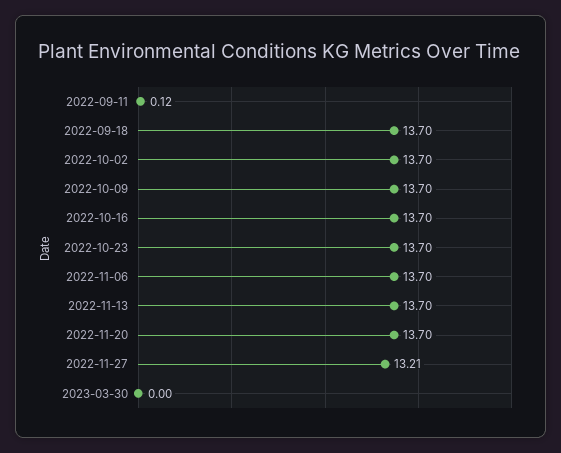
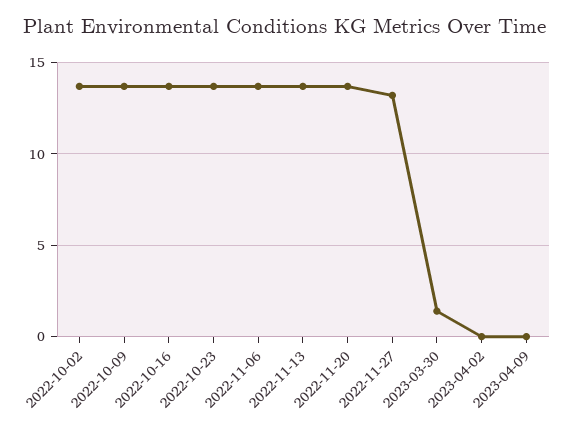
2022-09-11: 0.12 -> none
2022-09-18: 13.7 -> none
2023-03-30: 0 -> 1.5
2023-04-02: none -> 0
2023-04-09: none -> 0

